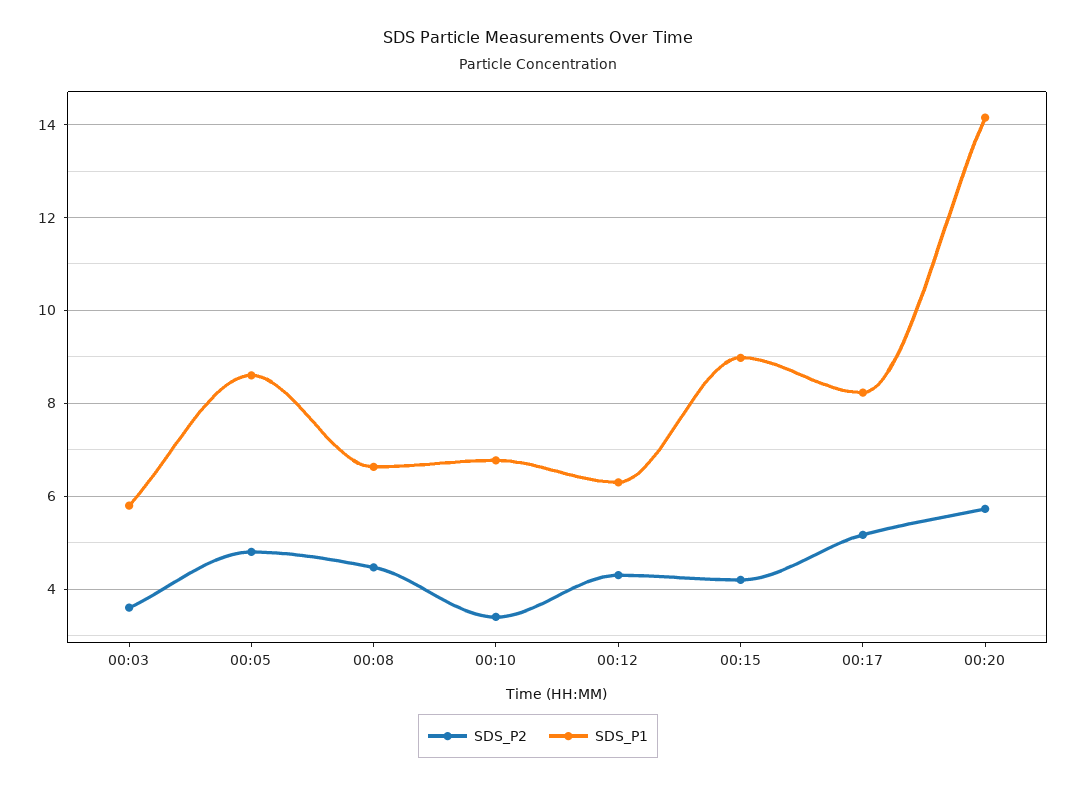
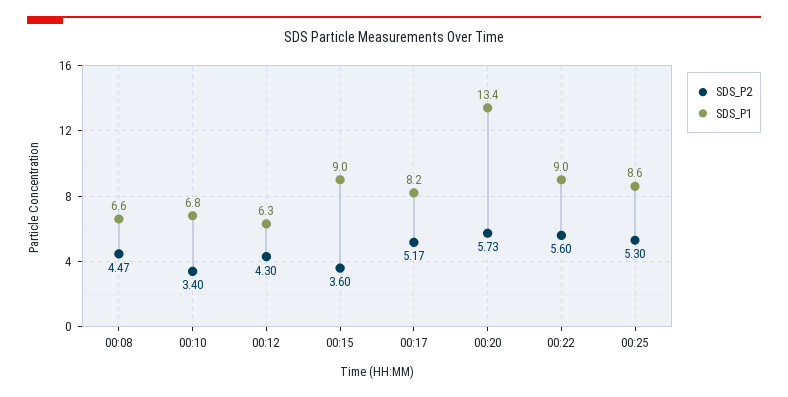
SDS_P2, 00:03: 3.6 -> none
SDS_P1, 00:03: 5.8 -> none
SDS_P2, 00:05: 4.8 -> none
SDS_P1, 00:05: 8.6 -> none
SDS_P2, 00:15: 4.2 -> 3.6
SDS_P1, 00:20: 14.2 -> 13.4
SDS_P2, 00:22: none -> 5.6
SDS_P1, 00:22: none -> 9
SDS_P2, 00:25: none -> 5.3
SDS_P1, 00:25: none -> 8.6

